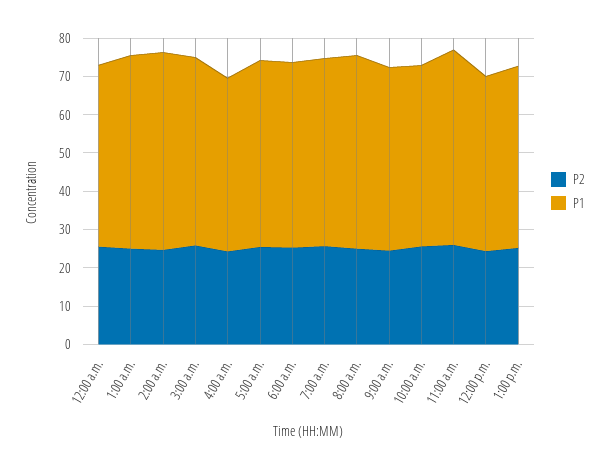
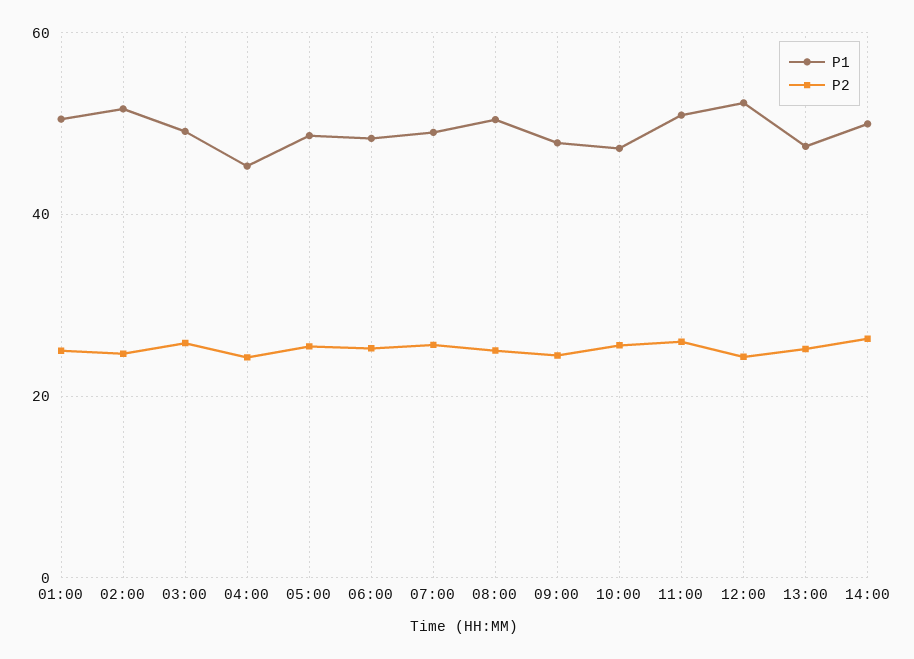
P2, 12:00 a.m.: 25 -> none
P1, 12:00 a.m.: 47.5 -> none
P1, 12:00 p.m.: 45 -> 52
P1, 14:00: none -> 50
P2, 14:00: none -> 26

